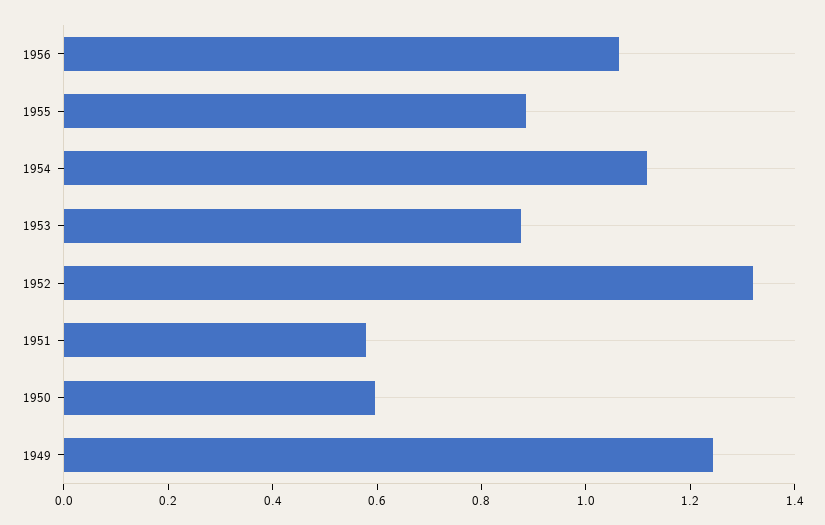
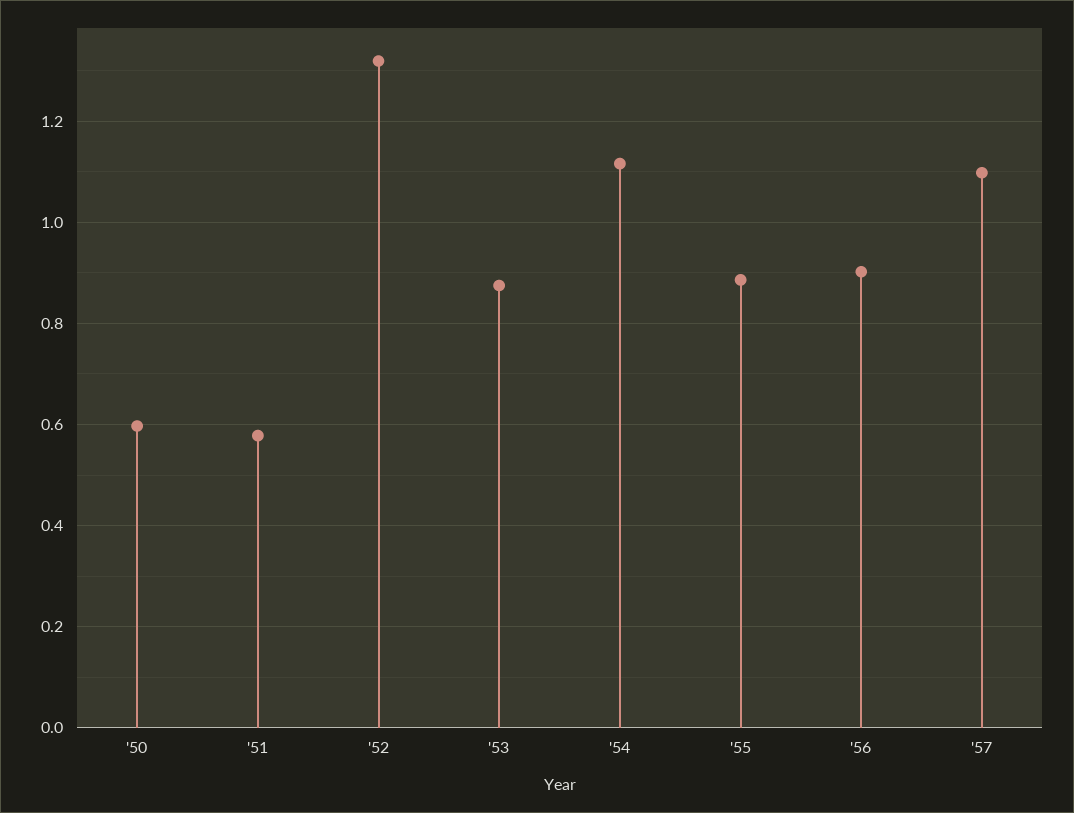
1956: 1.05 -> 0.9
1949: 1.25 -> none
'57: none -> 1.1

